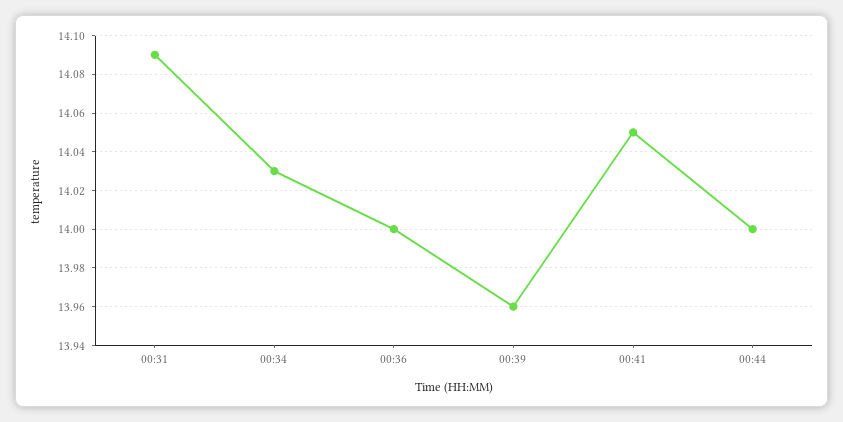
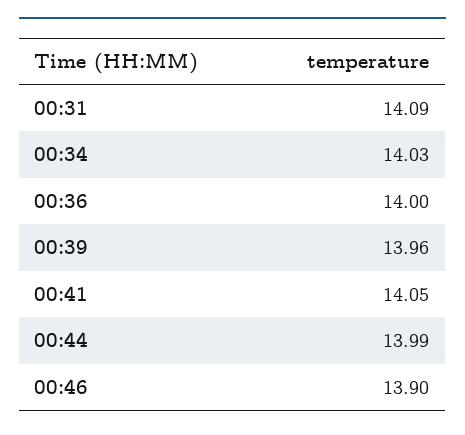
00:44: 14 -> 13.99
00:46: none -> 13.9

